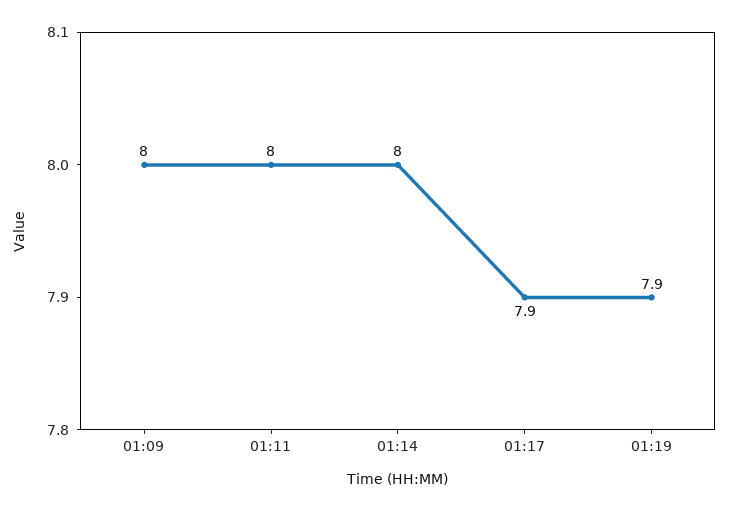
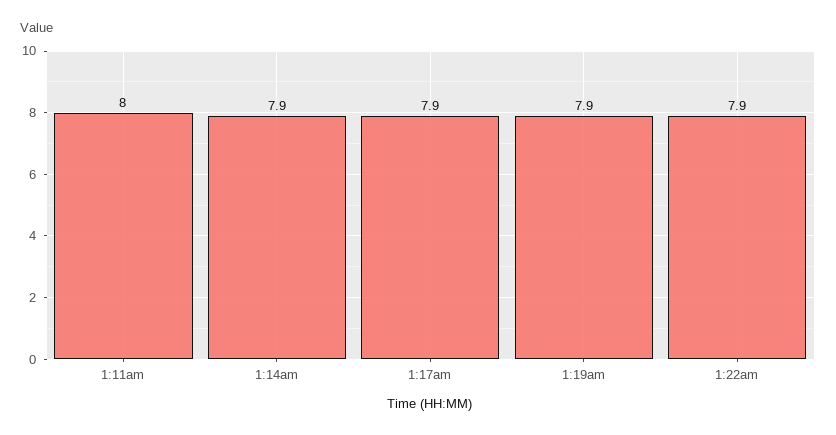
01:09: 8 -> none
01:14: 8 -> 7.9
1:22am: none -> 7.9

